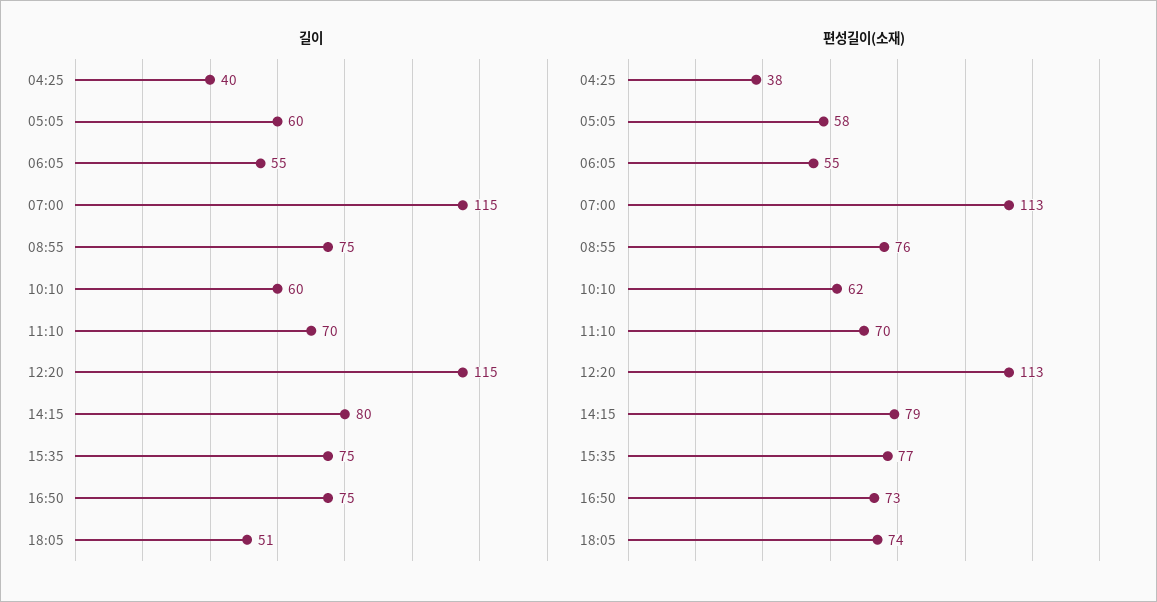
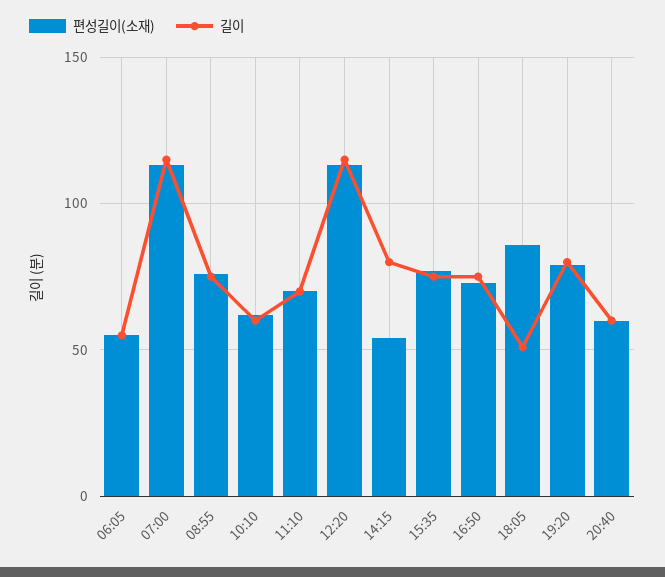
길이, 04:25: 40 -> none
길이, 05:05: 60 -> none
편성길이(소재), 04:25: 38 -> none
편성길이(소재), 05:05: 58 -> none
편성길이(소재), 14:15: 79 -> 55
편성길이(소재), 18:05: 74 -> 85
편성길이(소재), 19:20: none -> 80
길이, 19:20: none -> 80
편성길이(소재), 20:40: none -> 60
길이, 20:40: none -> 60

